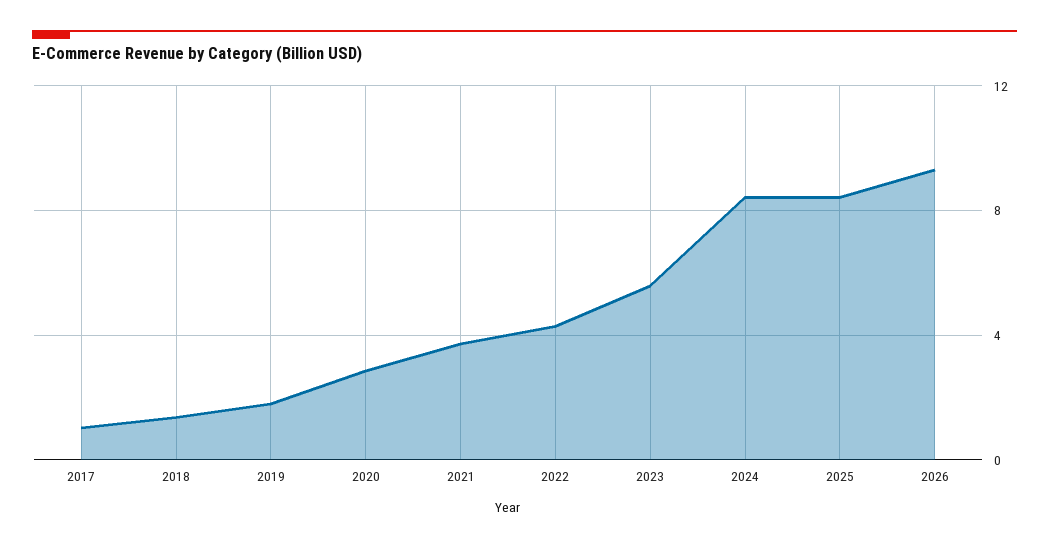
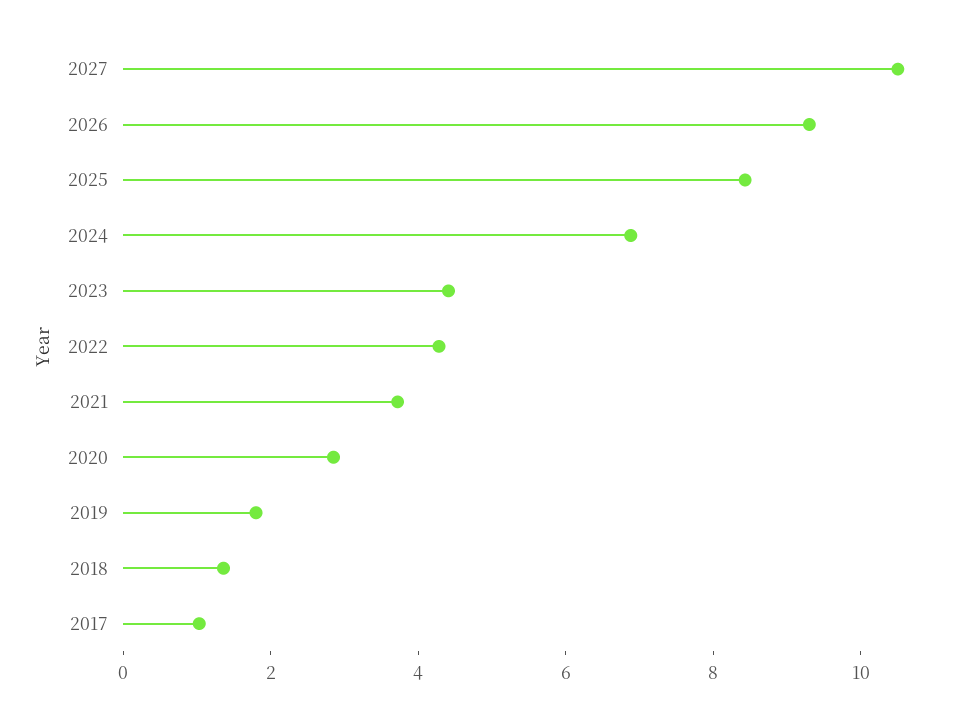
2023: 5.5 -> 4.5
2024: 8.5 -> 7
2027: none -> 10.5

